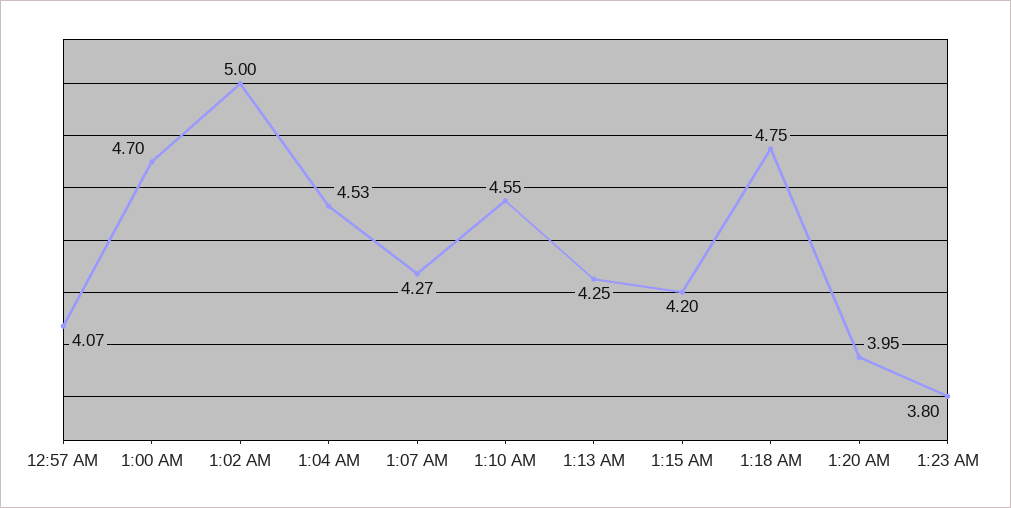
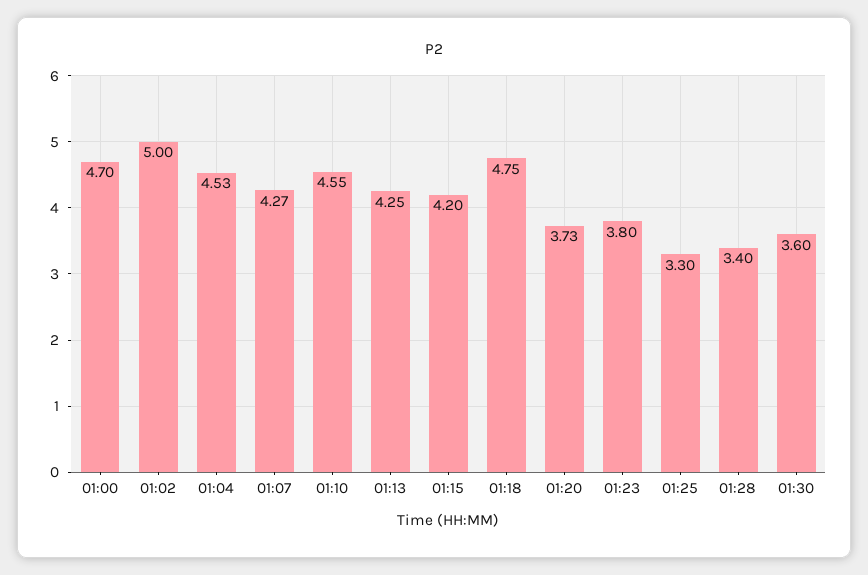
12:57 AM: 4.07 -> none
1:20 AM: 3.95 -> 3.73
01:25: none -> 3.3
01:28: none -> 3.4
01:30: none -> 3.6

